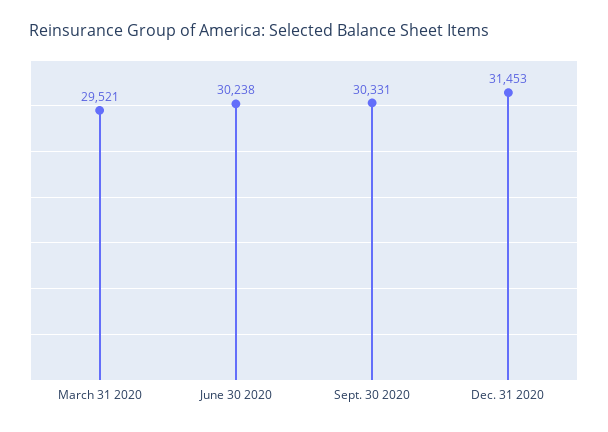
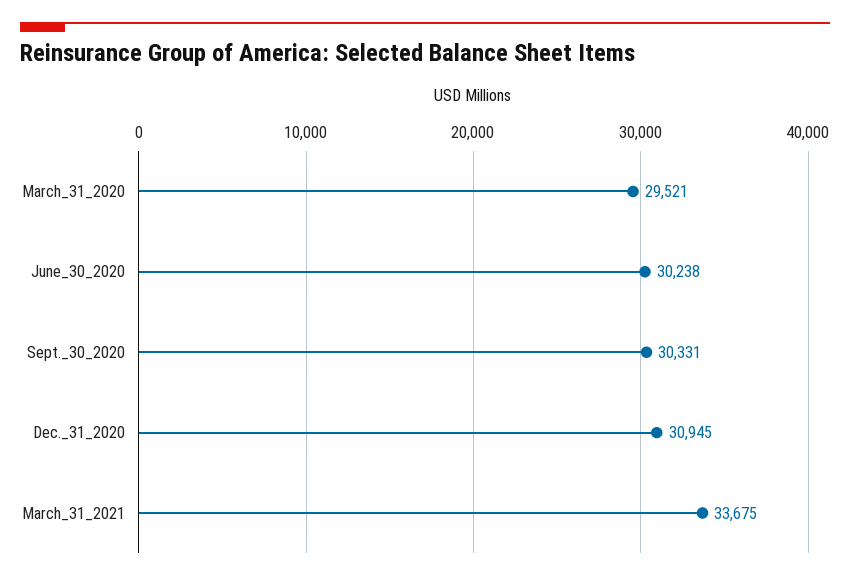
Dec. 31 2020: 31453 -> 30945
March_31_2021: none -> 33675

